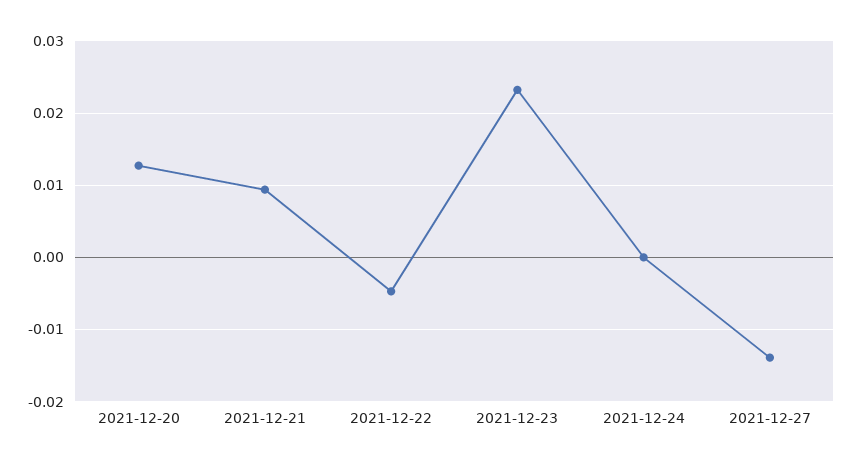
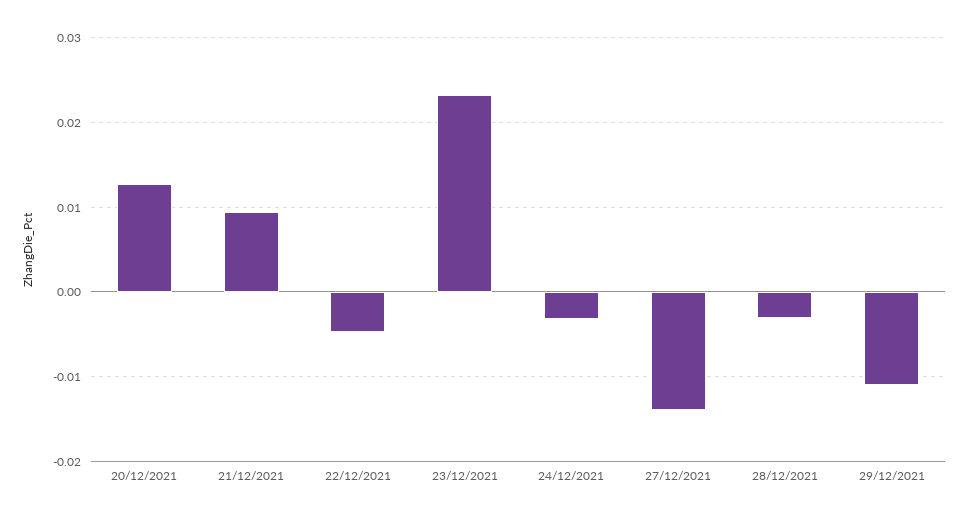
2021-12-24: 0 -> -0.003
28/12/2021: none -> -0.003
29/12/2021: none -> -0.011

